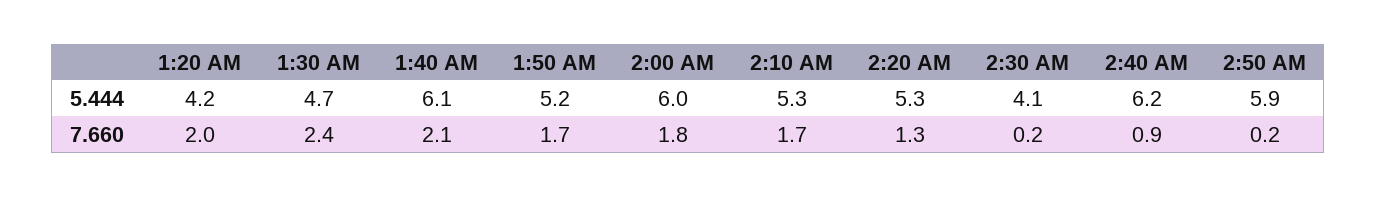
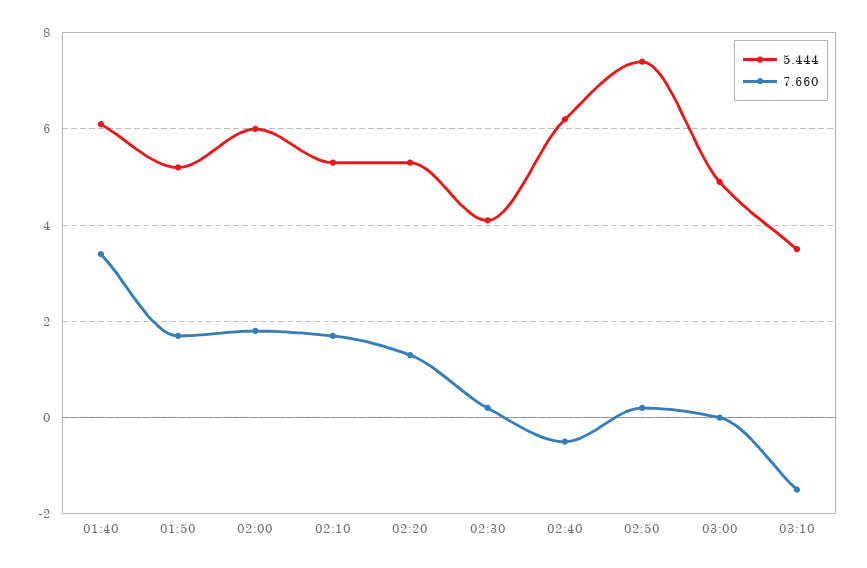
5.444, 1:20 AM: 4.2 -> none
5.444, 1:30 AM: 4.7 -> none
5.444, 2:50 AM: 5.9 -> 7.5
7.660, 1:20 AM: 2 -> none
7.660, 1:30 AM: 2.4 -> none
7.660, 1:40 AM: 2.1 -> 3.5
7.660, 2:40 AM: 0.9 -> -0.5
5.444, 03:00: none -> 5
7.660, 03:00: none -> 0
5.444, 03:10: none -> 3.5
7.660, 03:10: none -> -1.5

